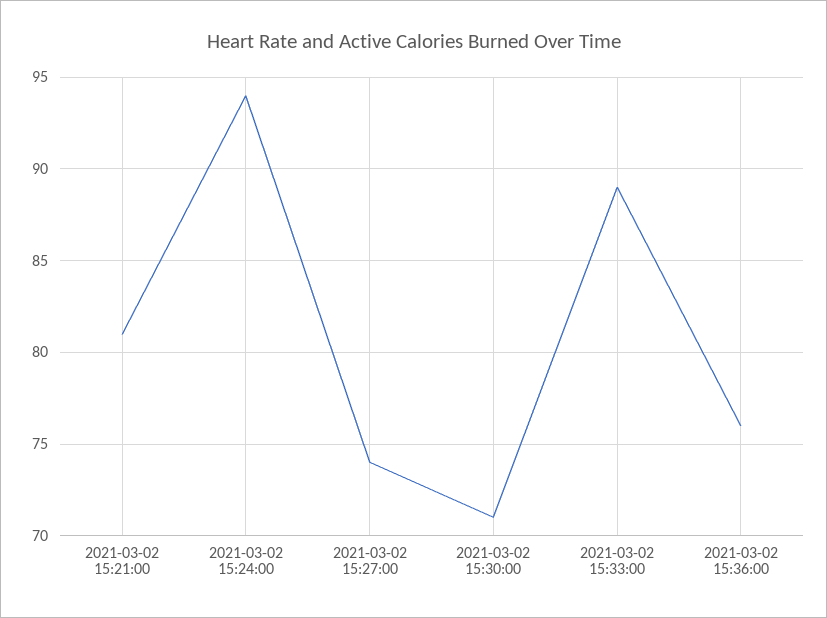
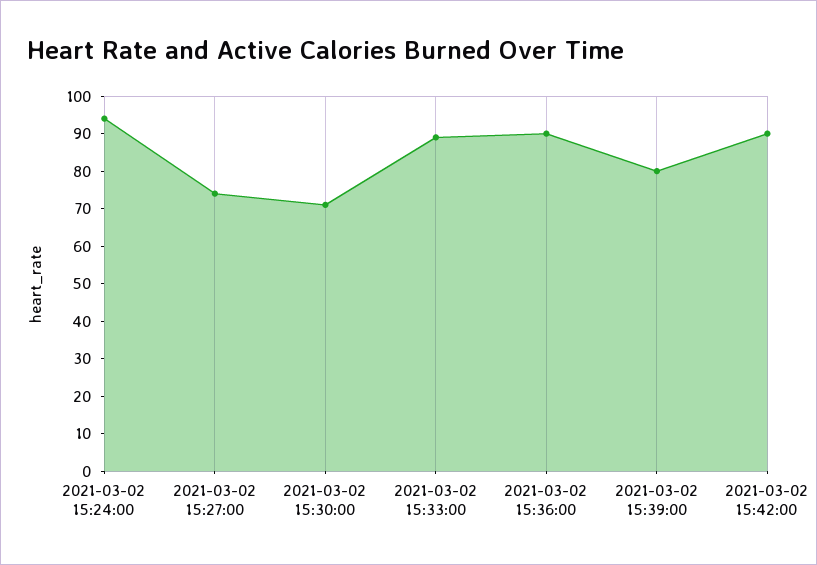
2021-03-02 15:21:00: 81 -> none
2021-03-02 15:36:00: 76 -> 90
2021-03-02 15:39:00: none -> 80
2021-03-02 15:42:00: none -> 90

